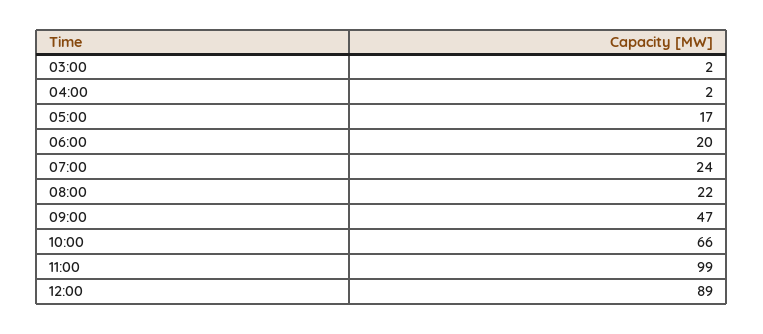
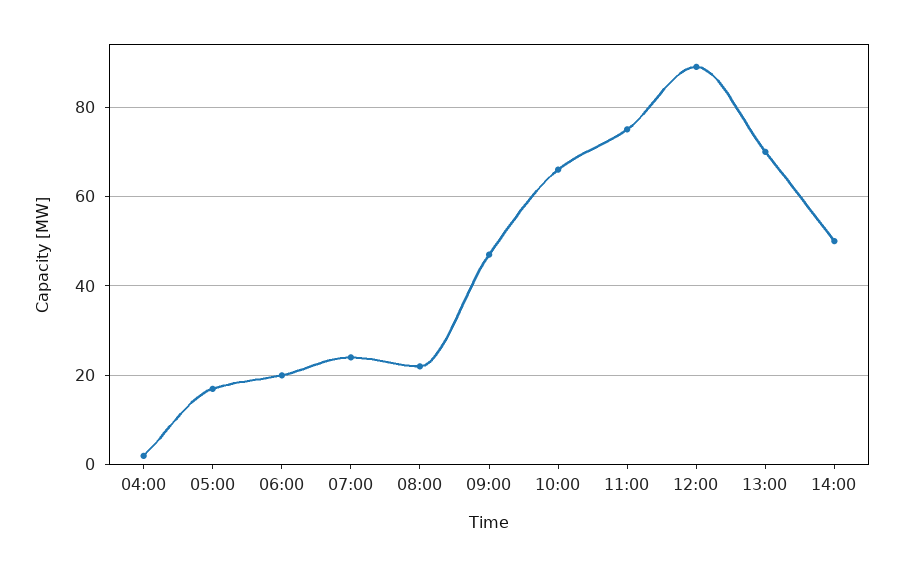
03:00: 2 -> none
11:00: 99 -> 75
13:00: none -> 70
14:00: none -> 50

